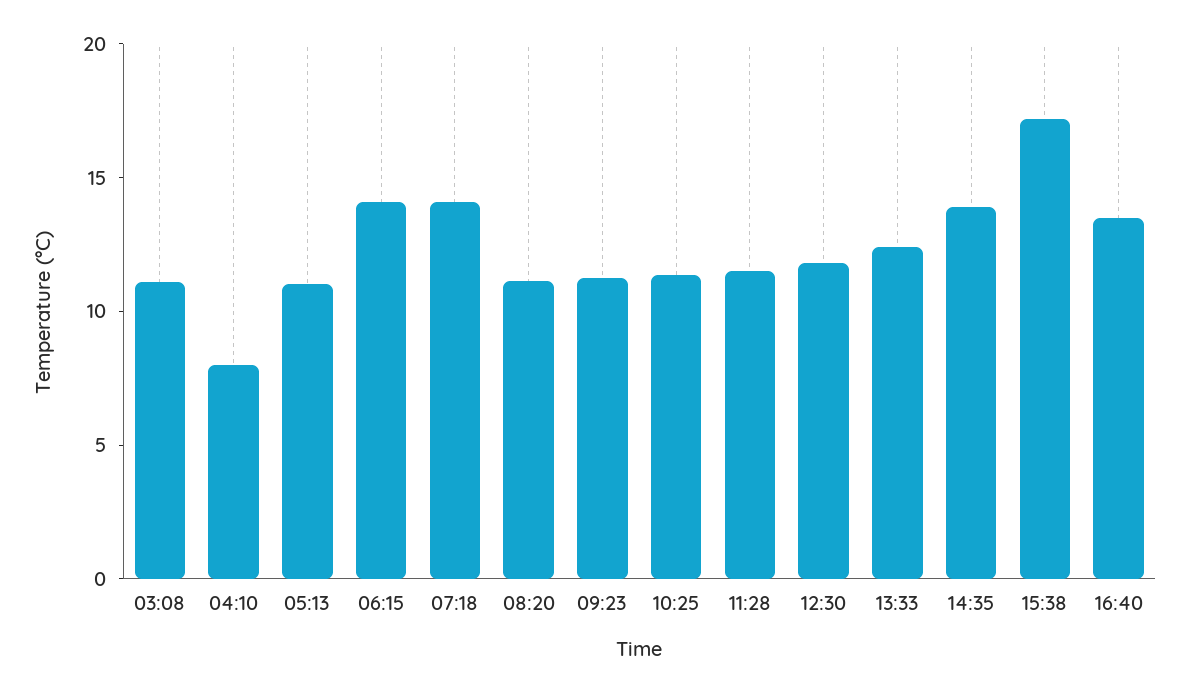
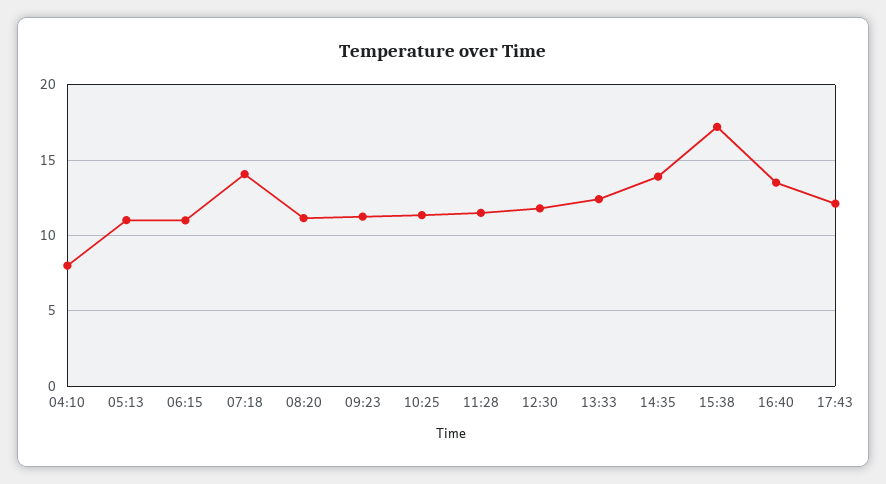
03:08: 11 -> none
06:15: 14 -> 11
17:43: none -> 12

